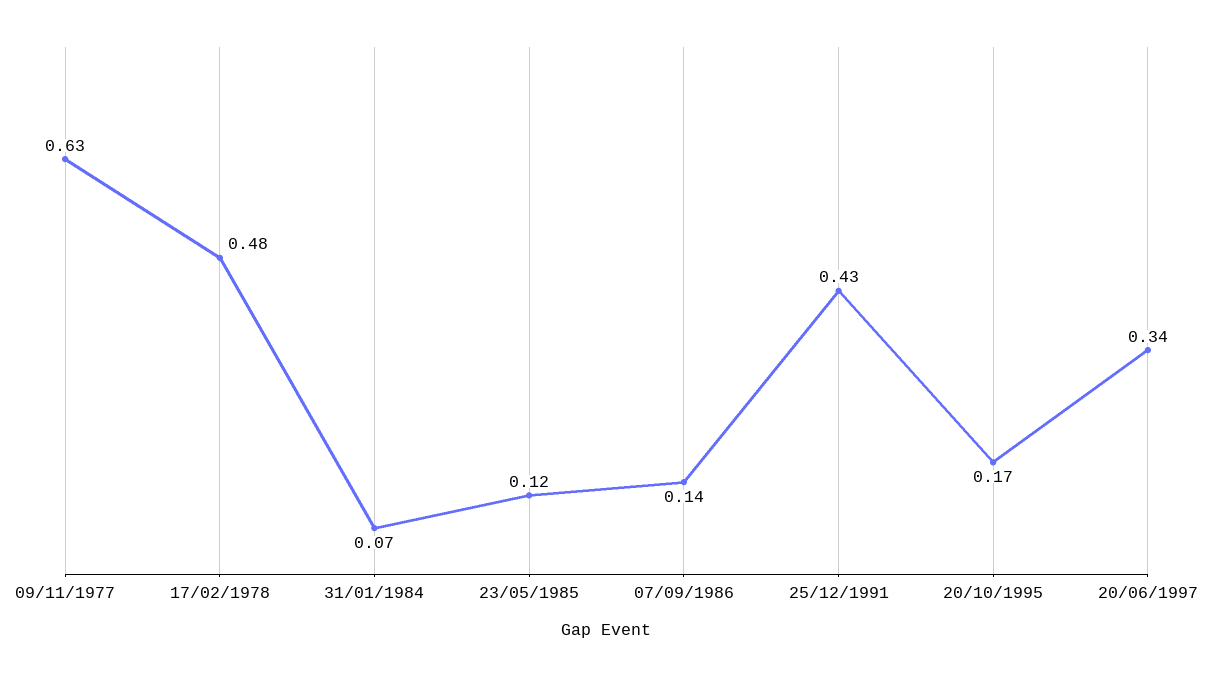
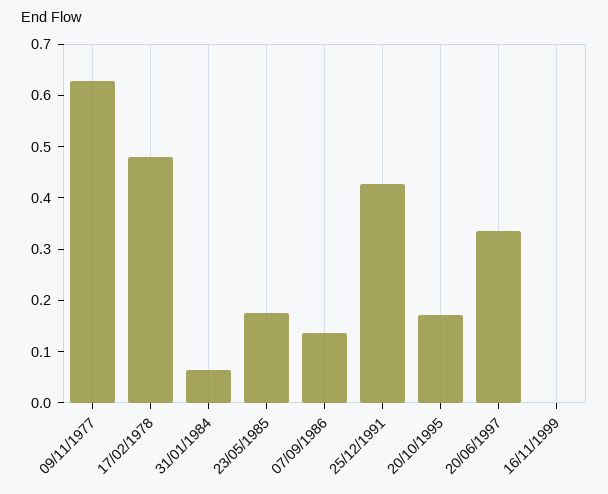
23/05/1985: 0.12 -> 0.18
16/11/1999: none -> 0

